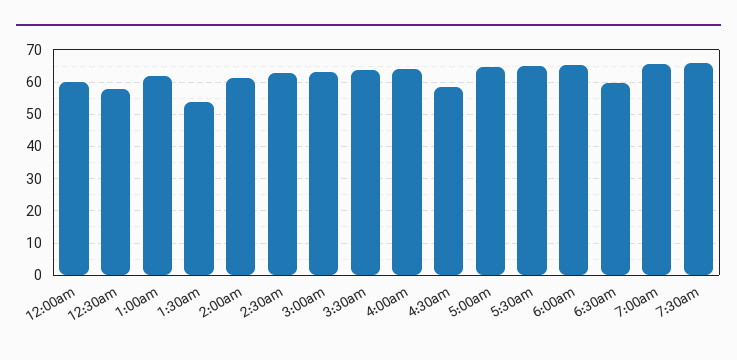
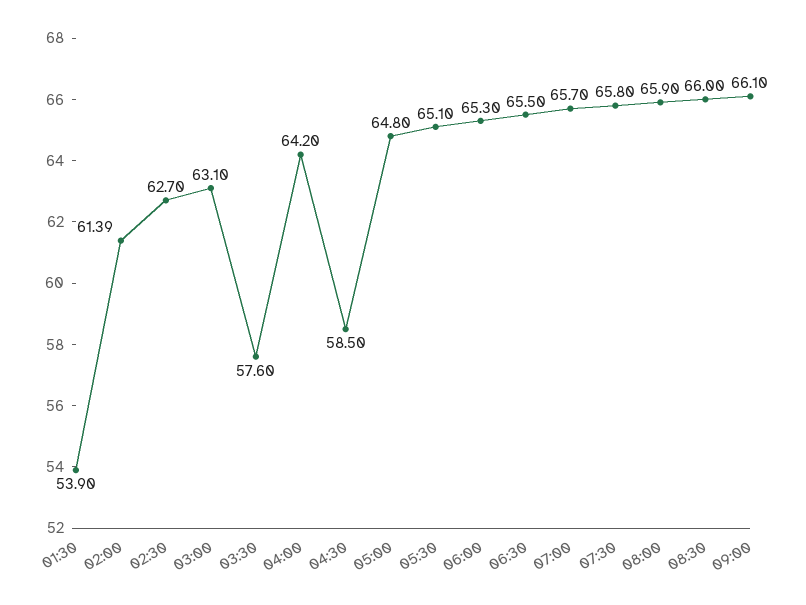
12:00am: 60 -> none
12:30am: 58 -> none
1:00am: 62 -> none
3:30am: 64 -> 57.6
6:30am: 60 -> 65.5
08:00: none -> 65.9
08:30: none -> 66
09:00: none -> 66.1

